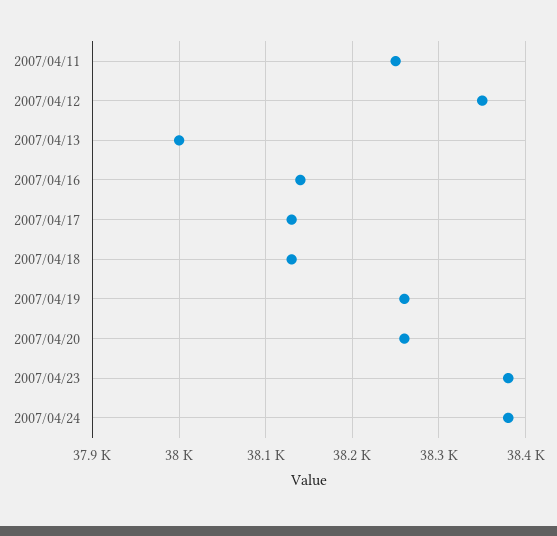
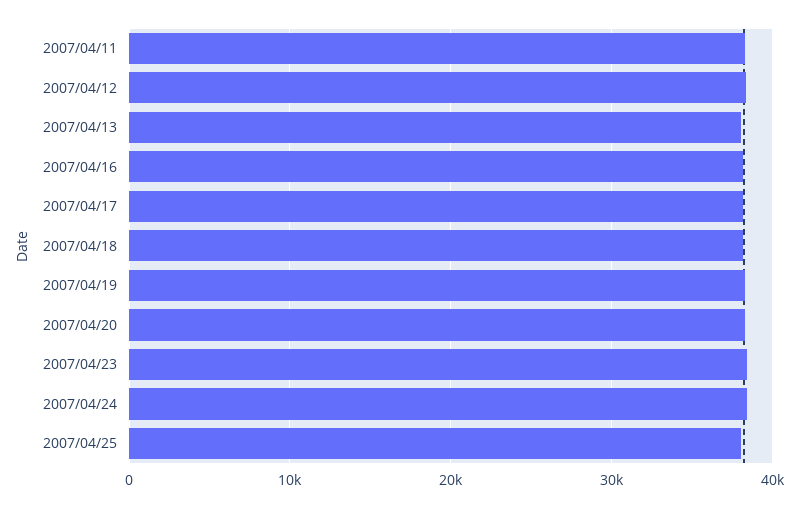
2007/04/25: none -> 38000

